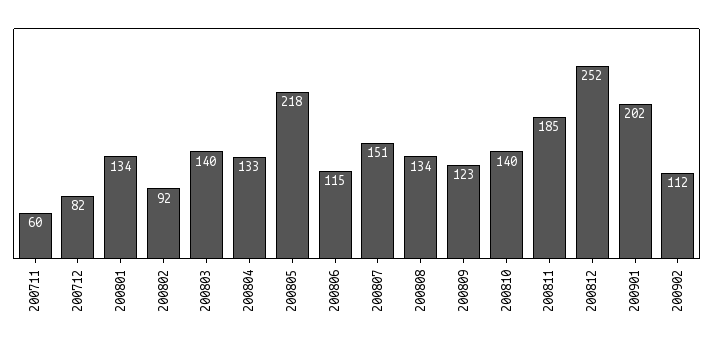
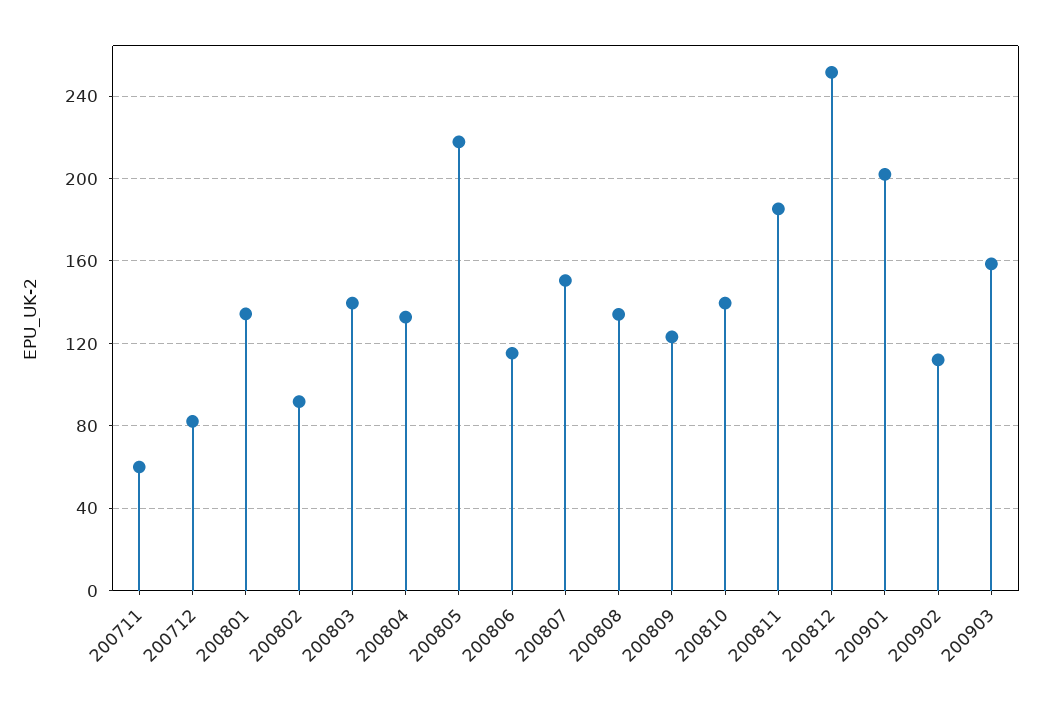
200903: none -> 160

